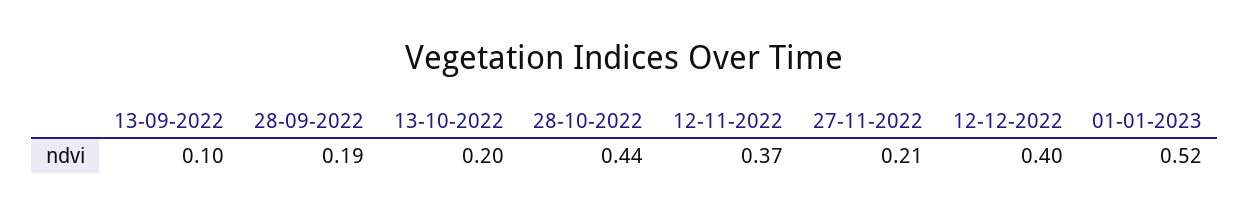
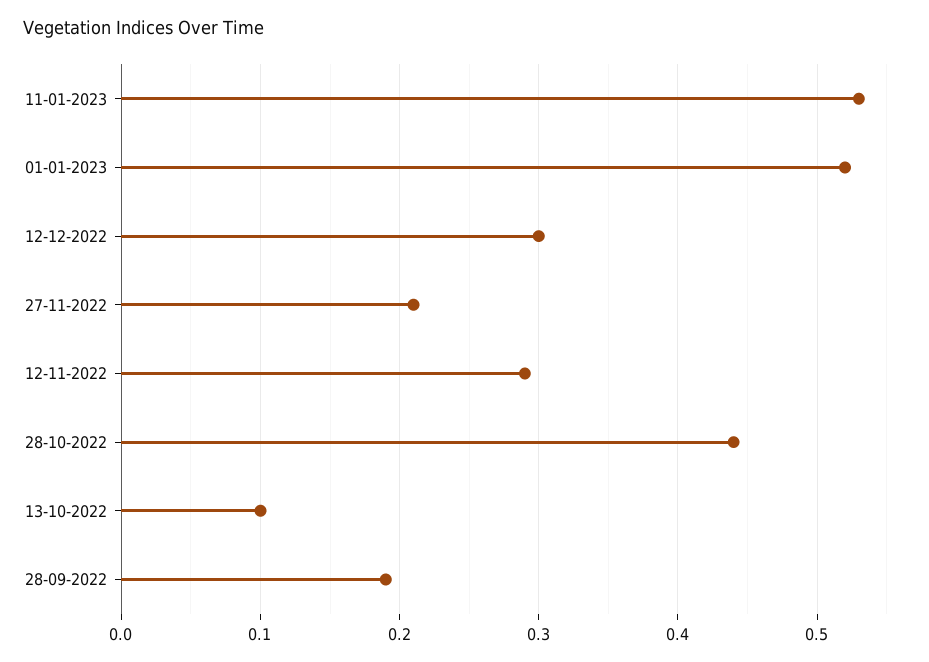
13-09-2022: 0.1 -> none
13-10-2022: 0.2 -> 0.1
12-11-2022: 0.37 -> 0.29
12-12-2022: 0.4 -> 0.3
11-01-2023: none -> 0.53

